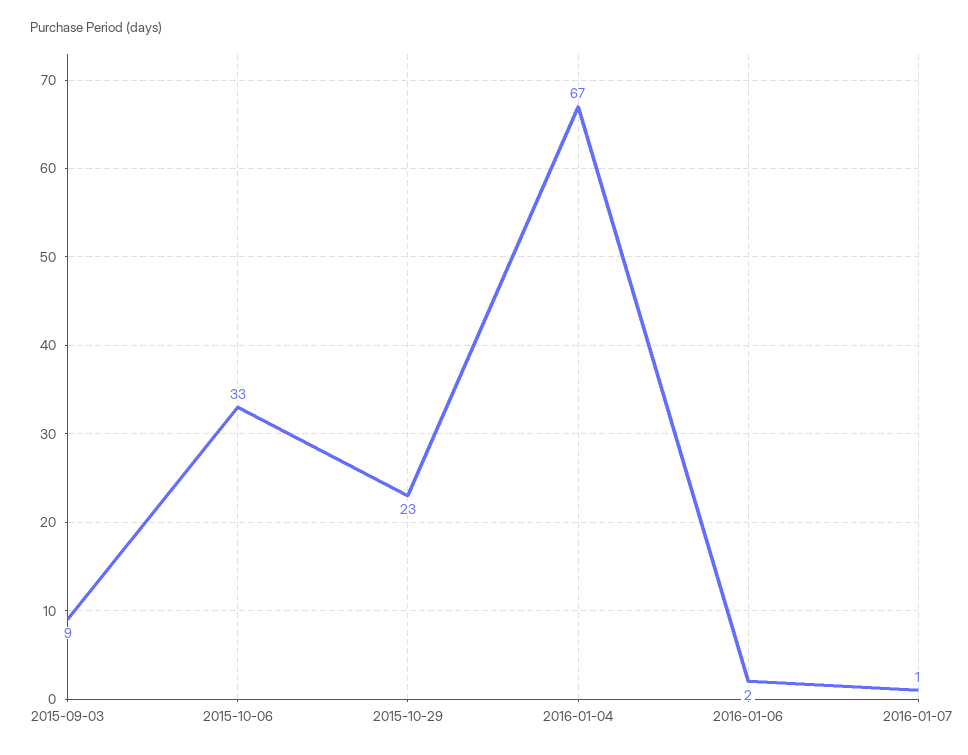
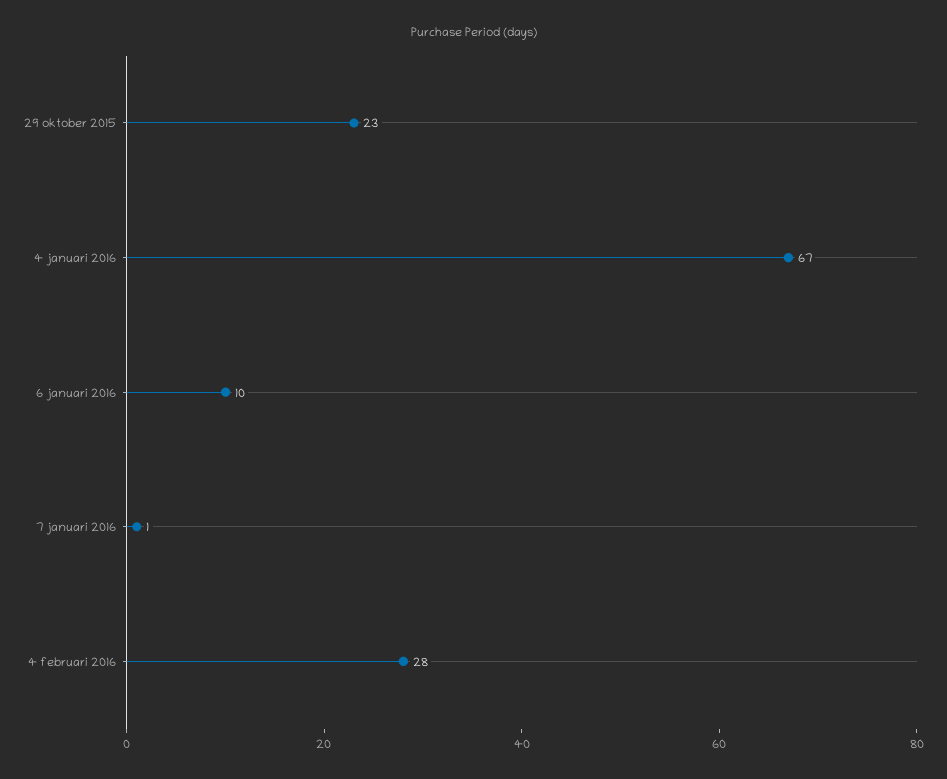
2015-09-03: 9 -> none
2015-10-06: 33 -> none
2016-01-06: 2 -> 10
4 februari 2016: none -> 28

